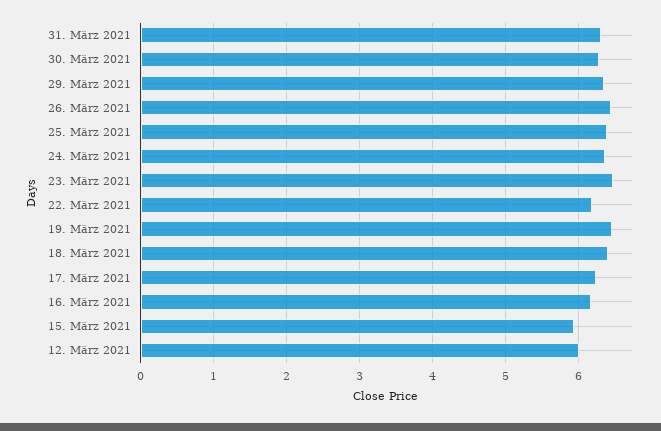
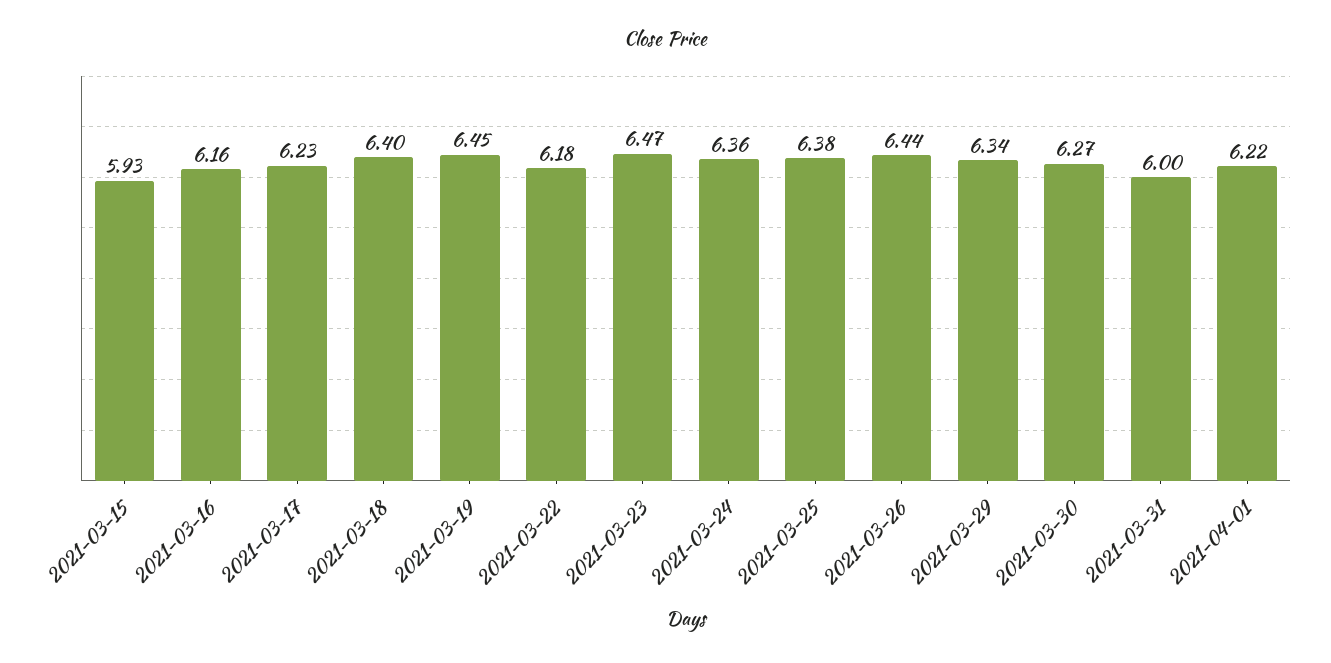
31. März 2021: 6.3 -> 6
12. März 2021: 6 -> none
2021-04-01: none -> 6.22

